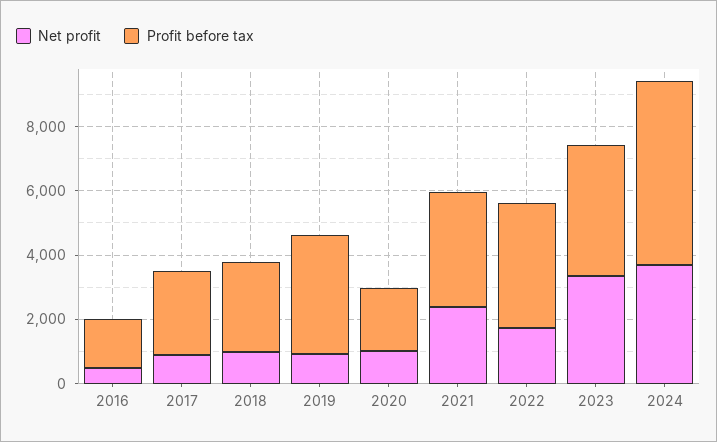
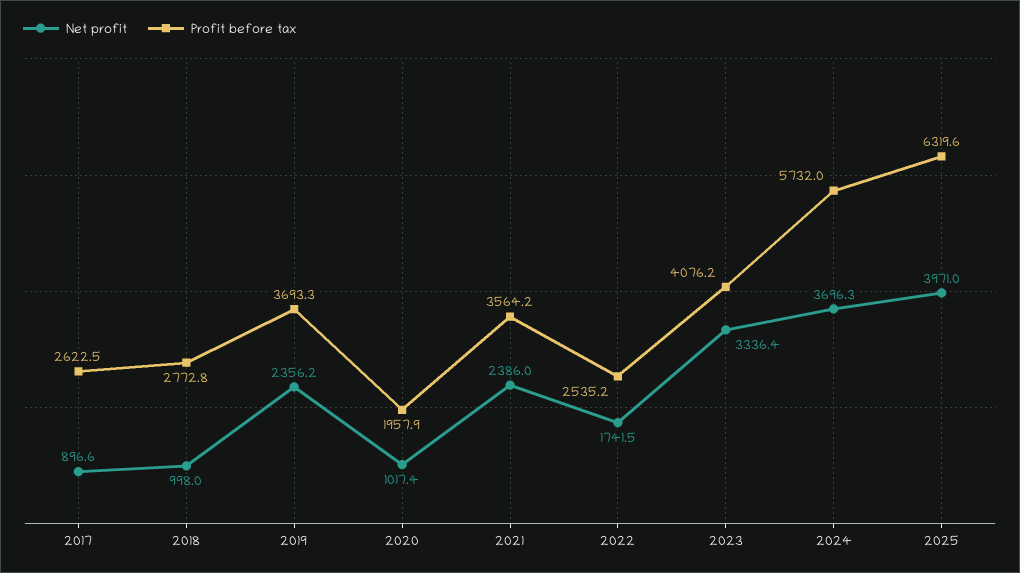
Net profit, 2016: 500 -> none
Profit before tax, 2016: 1500 -> none
Net profit, 2019: 1000 -> 2356.2
Profit before tax, 2022: 4000 -> 2535.2
Net profit, 2025: none -> 3971
Profit before tax, 2025: none -> 6319.6

